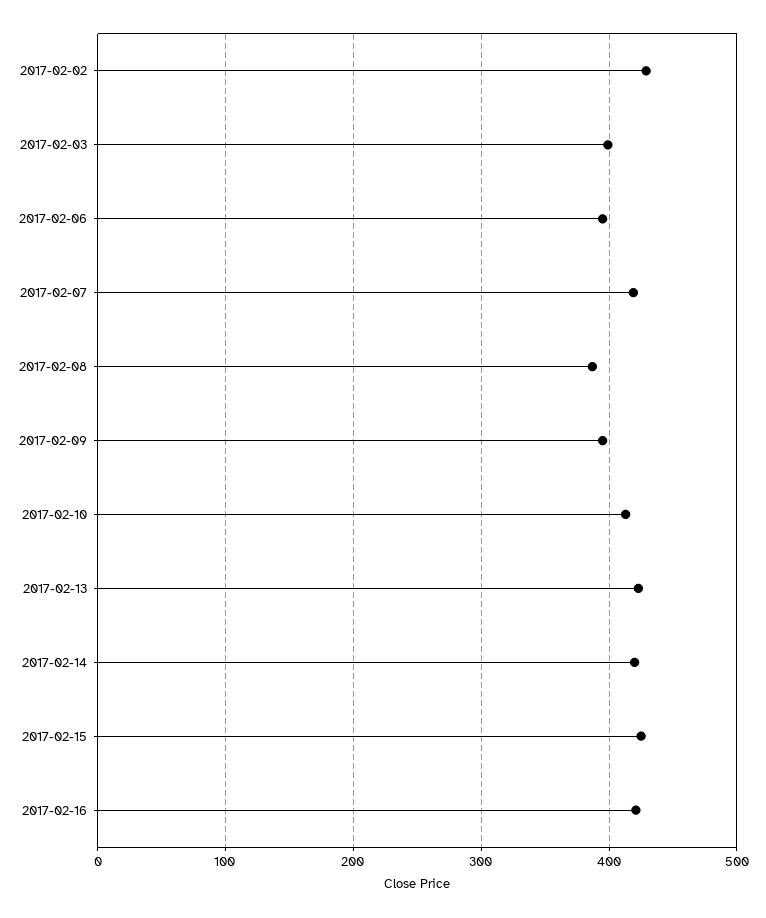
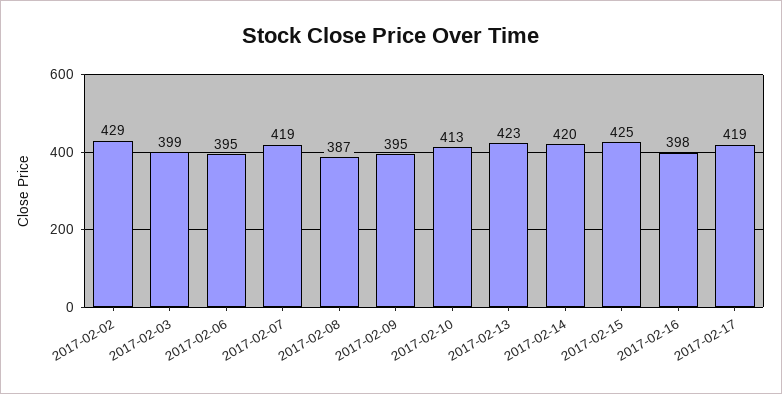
2017-02-16: 420 -> 398
2017-02-17: none -> 419

